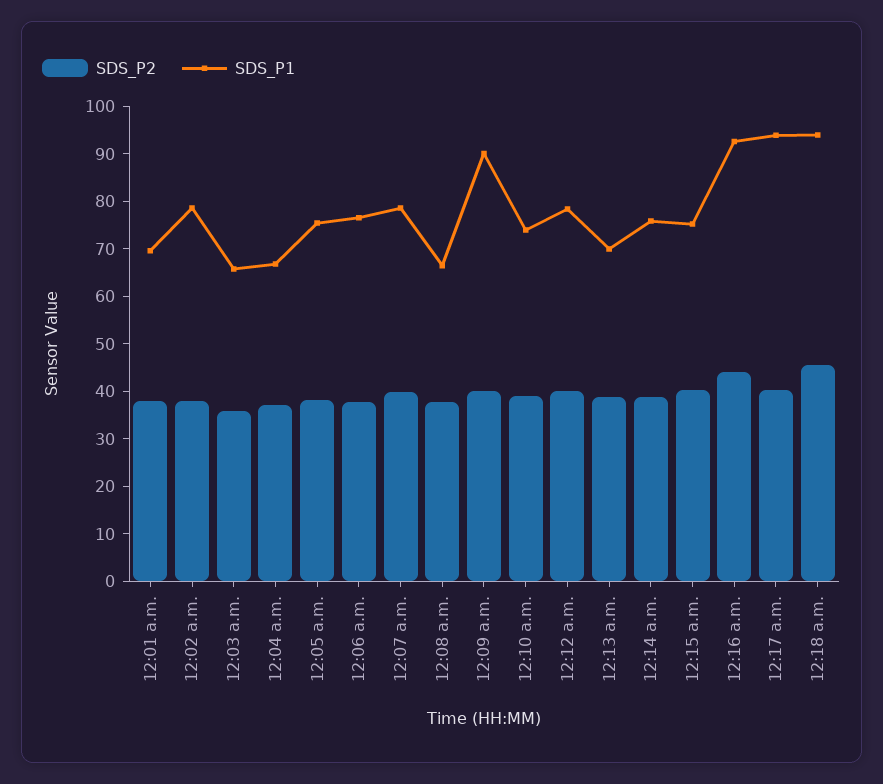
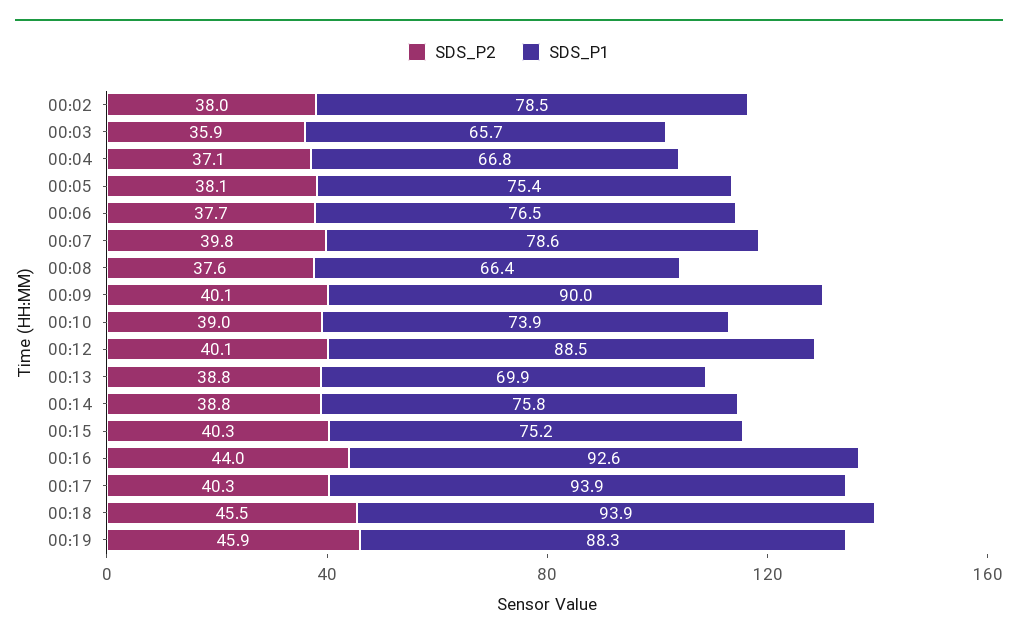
SDS_P2, 12:01 a.m.: 38 -> none
SDS_P1, 12:01 a.m.: 70 -> none
SDS_P1, 12:12 a.m.: 78 -> 88.5
SDS_P2, 00:19: none -> 45.9
SDS_P1, 00:19: none -> 88.3

